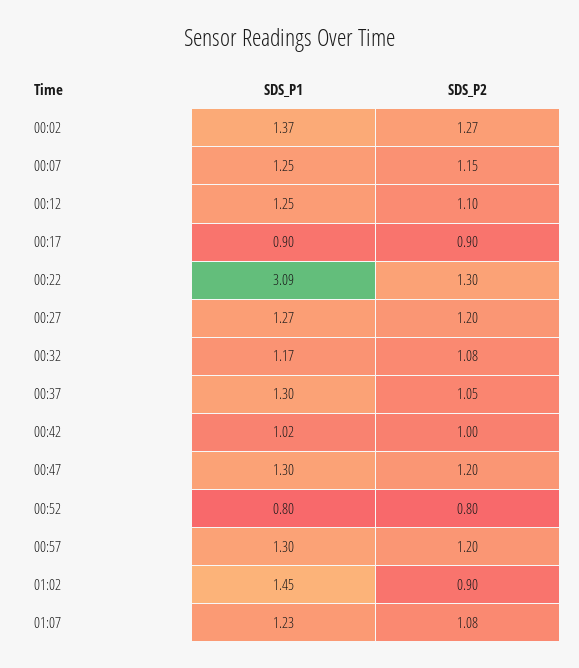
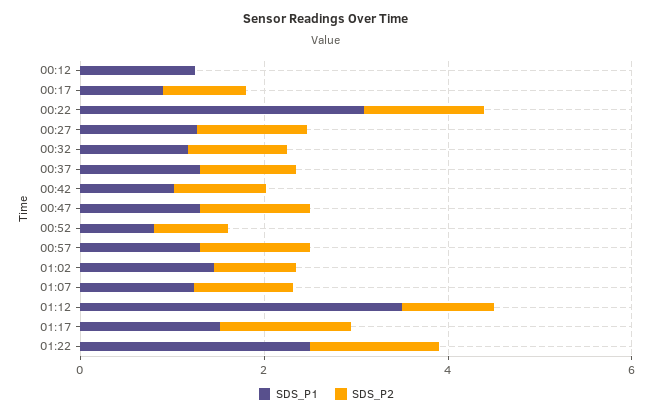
SDS_P1, 00:02: 1.37 -> none
SDS_P2, 00:02: 1.27 -> none
SDS_P1, 00:07: 1.25 -> none
SDS_P2, 00:07: 1.15 -> none
SDS_P2, 00:12: 1.1 -> 0
SDS_P1, 01:12: none -> 3.5
SDS_P2, 01:12: none -> 1
SDS_P1, 01:17: none -> 1.5
SDS_P2, 01:17: none -> 1.5
SDS_P1, 01:22: none -> 2.5
SDS_P2, 01:22: none -> 1.5

